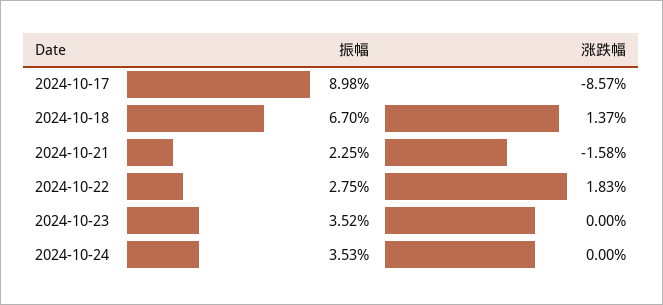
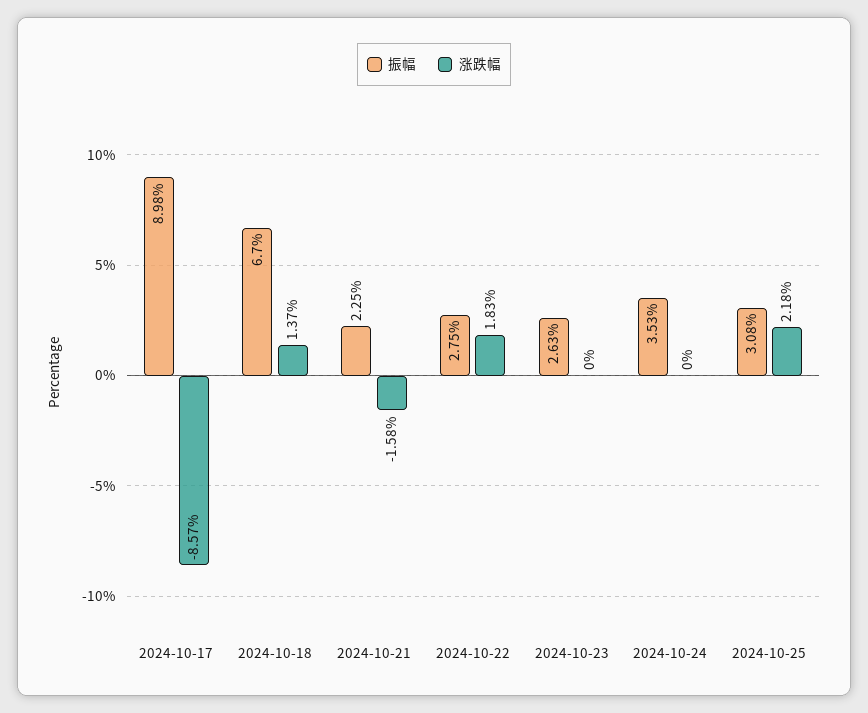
振幅, 2024-10-23: 3.52 -> 2.63
振幅, 2024-10-25: none -> 3.08
涨跌幅, 2024-10-25: none -> 2.18

